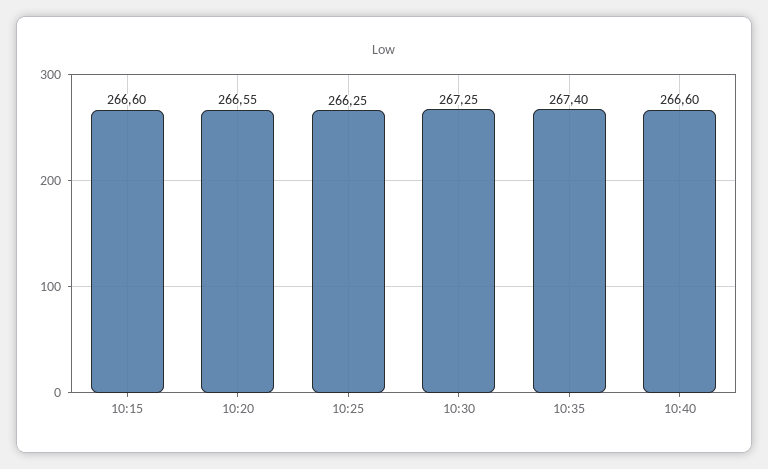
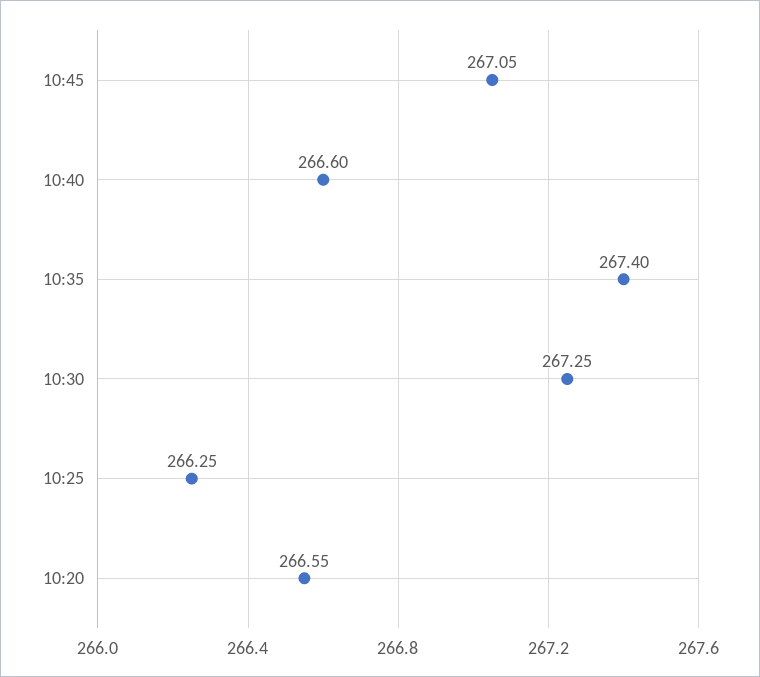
10:15: 266.6 -> none
10:45: none -> 267.05

